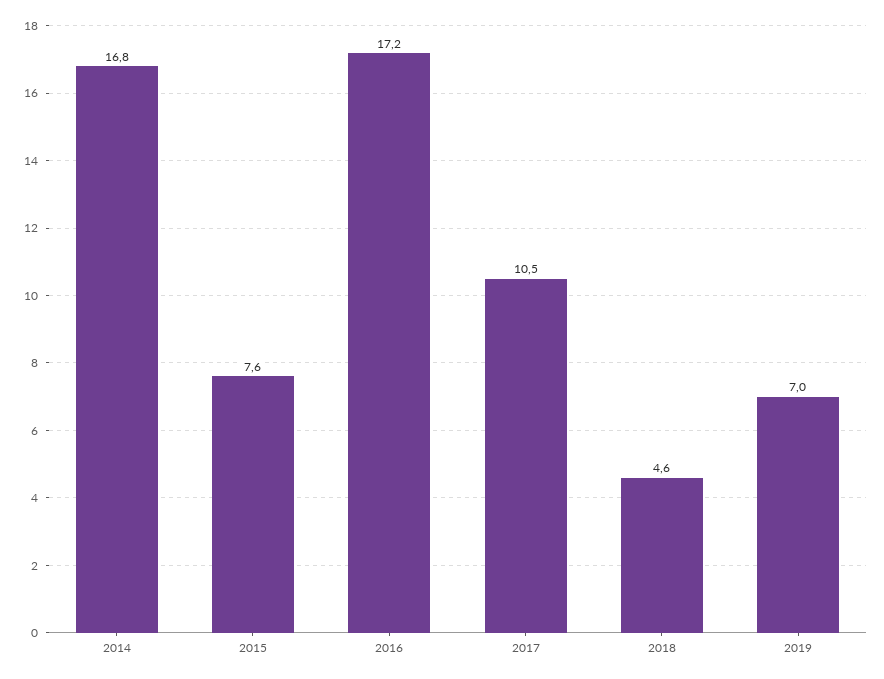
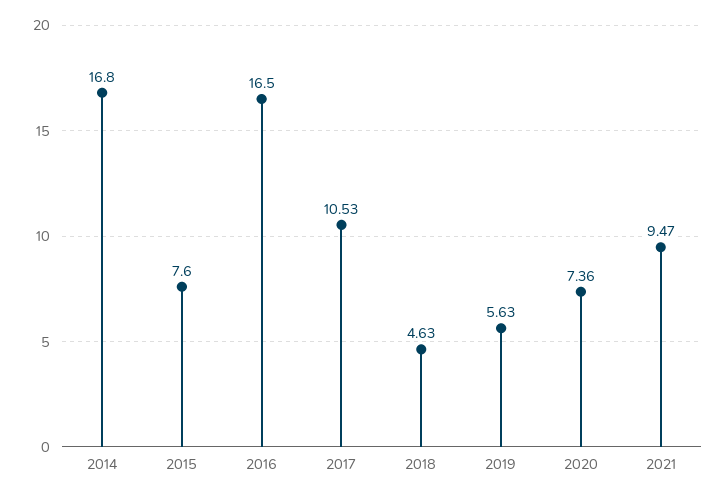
2016: 17.2 -> 16.5
2019: 7 -> 5.63
2020: none -> 7.36
2021: none -> 9.47

